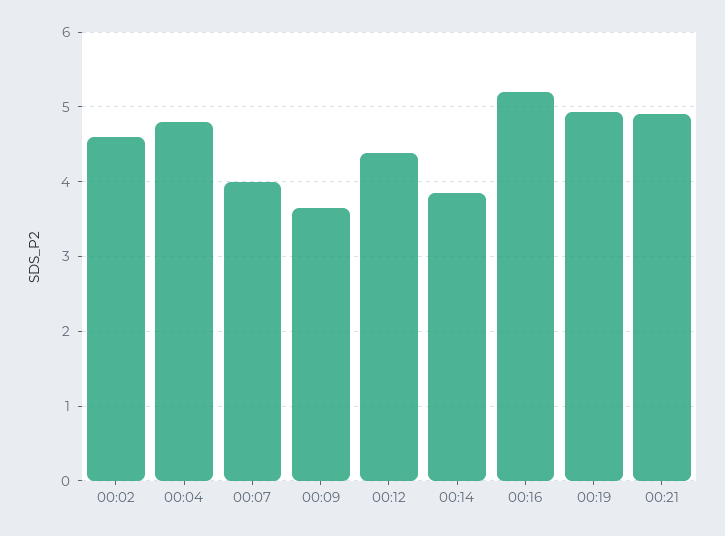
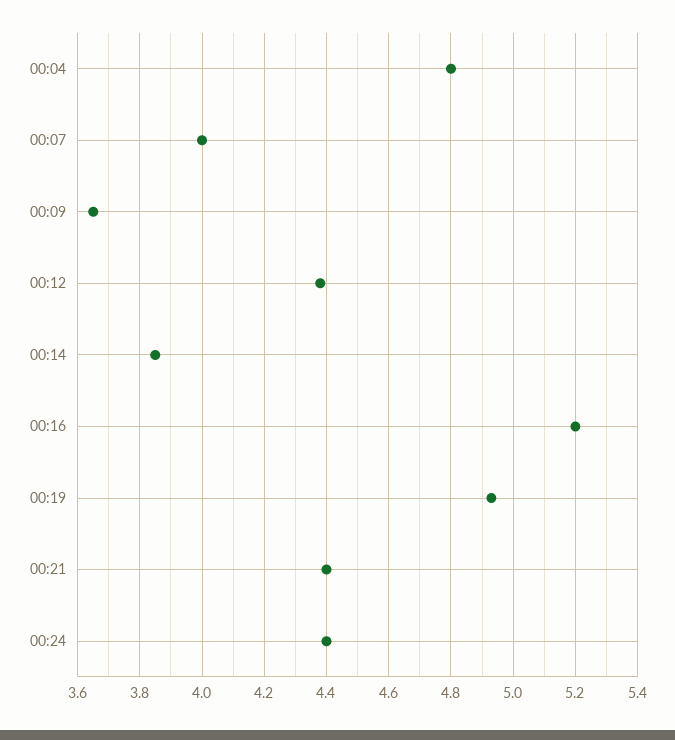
00:02: 4.6 -> none
00:21: 4.9 -> 4.4
00:24: none -> 4.4

